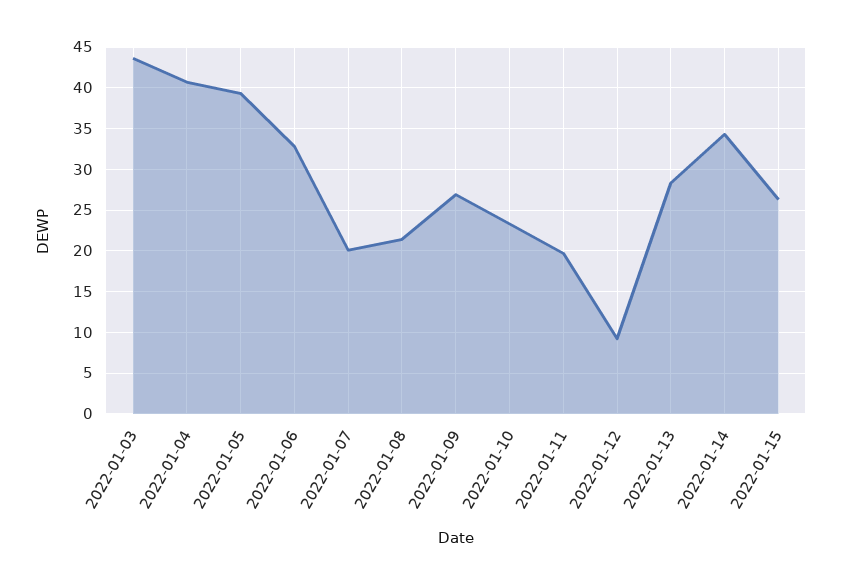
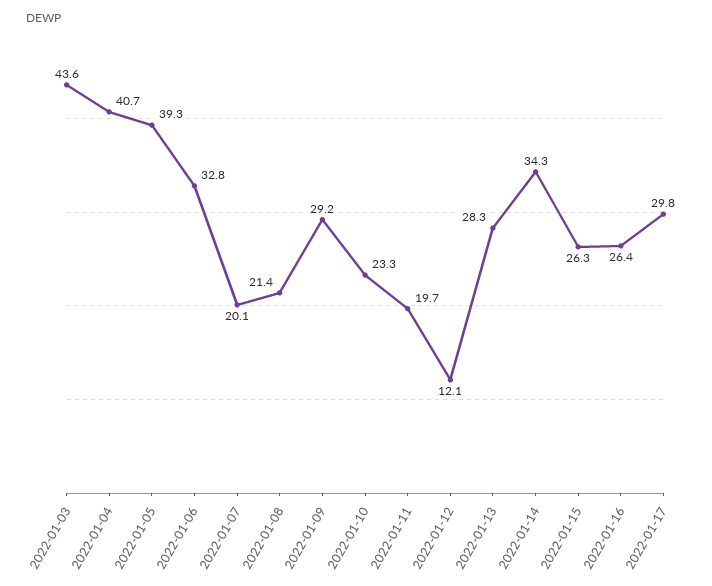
2022-01-09: 27 -> 29.2
2022-01-12: 9 -> 12.1
2022-01-16: none -> 26.4
2022-01-17: none -> 29.8

